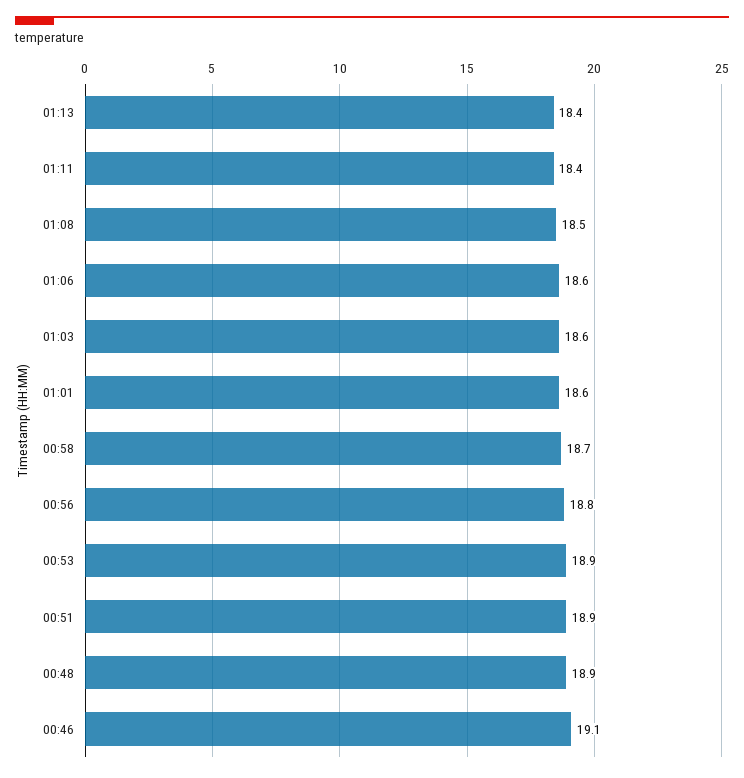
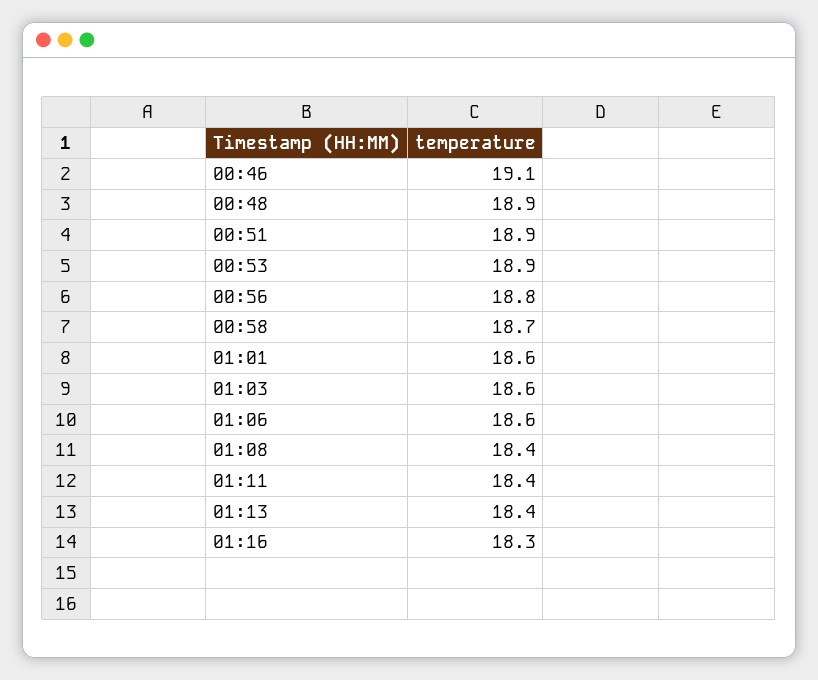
01:08: 18.5 -> 18.4
01:16: none -> 18.3

